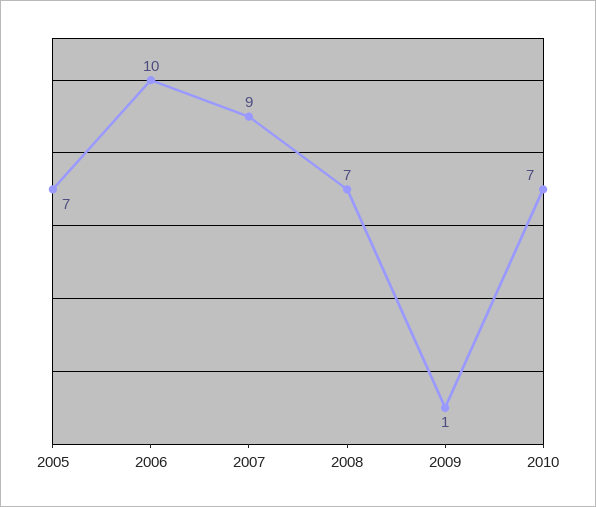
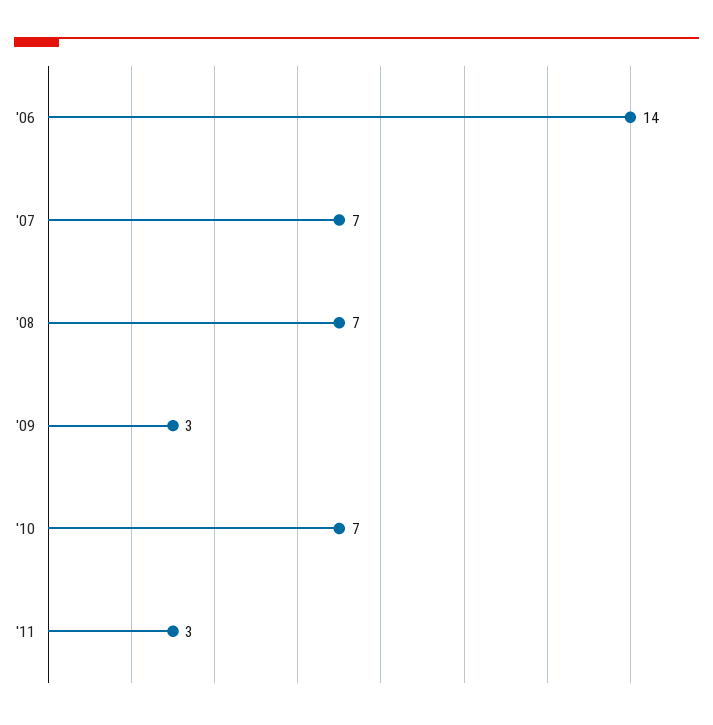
2005: 7 -> none
2006: 10 -> 14
2007: 9 -> 7
2009: 1 -> 3
'11: none -> 3

